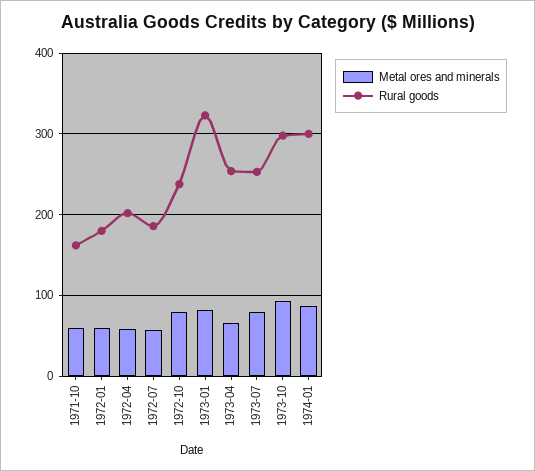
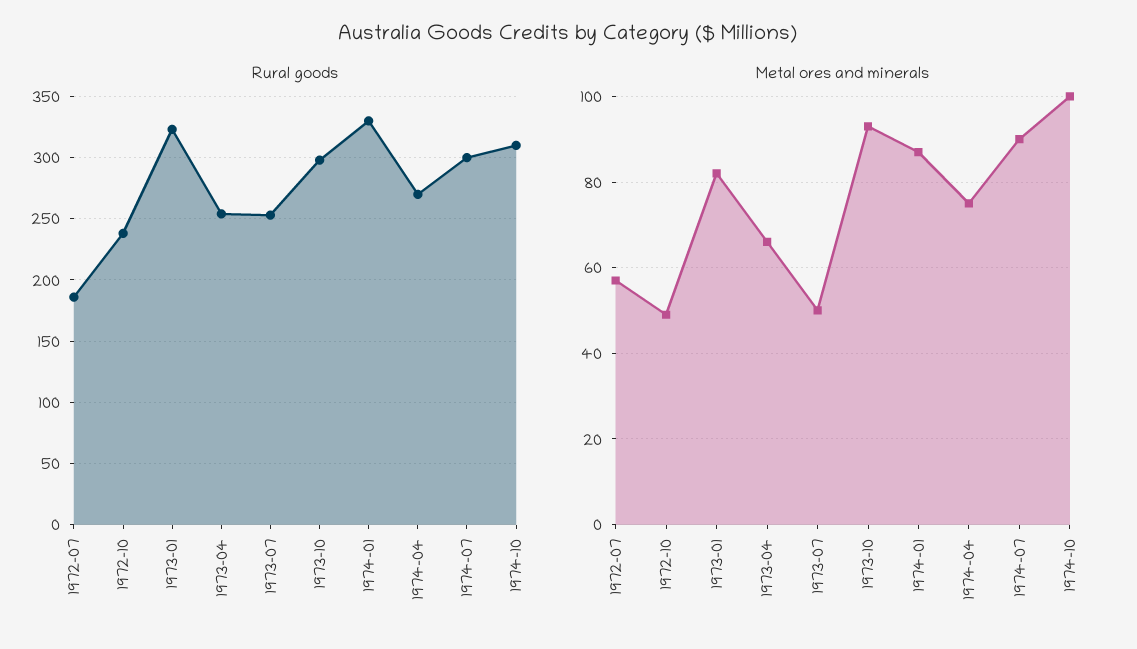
Metal ores and minerals, 1971-10: 60 -> none
Rural goods, 1971-10: 160 -> none
Metal ores and minerals, 1972-01: 60 -> none
Rural goods, 1972-01: 180 -> none
Metal ores and minerals, 1972-04: 60 -> none
Rural goods, 1972-04: 200 -> none
Metal ores and minerals, 1972-10: 80 -> 50
Metal ores and minerals, 1973-07: 80 -> 50
Rural goods, 1974-01: 300 -> 330
Rural goods, 1974-04: none -> 270
Rural goods, 1974-07: none -> 300
Rural goods, 1974-10: none -> 310
Metal ores and minerals, 1974-04: none -> 75
Metal ores and minerals, 1974-07: none -> 90
Metal ores and minerals, 1974-10: none -> 100

